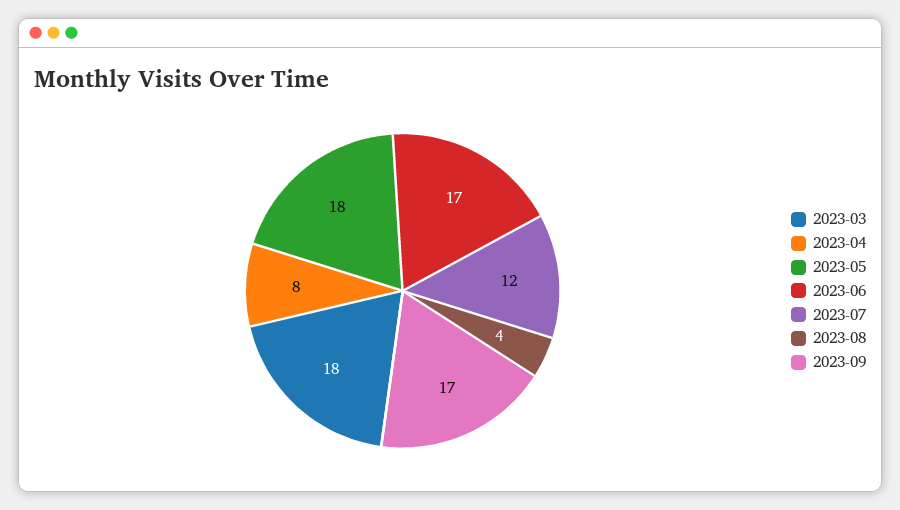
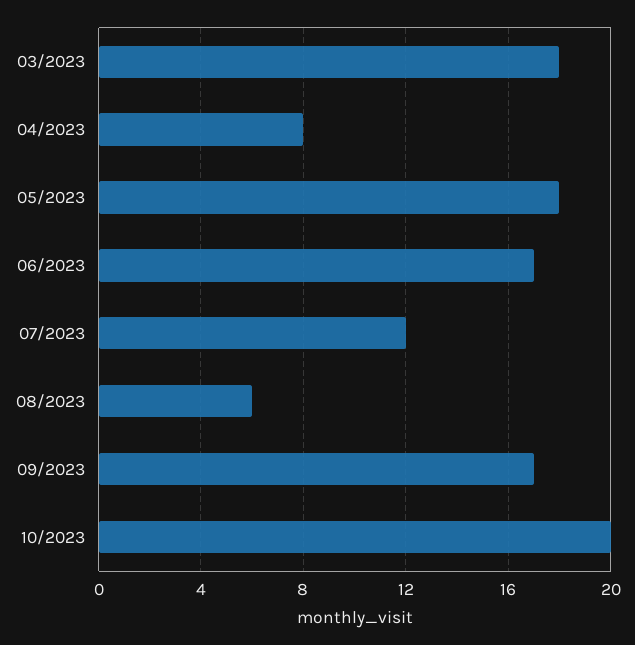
2023-08: 4 -> 6
10/2023: none -> 20

